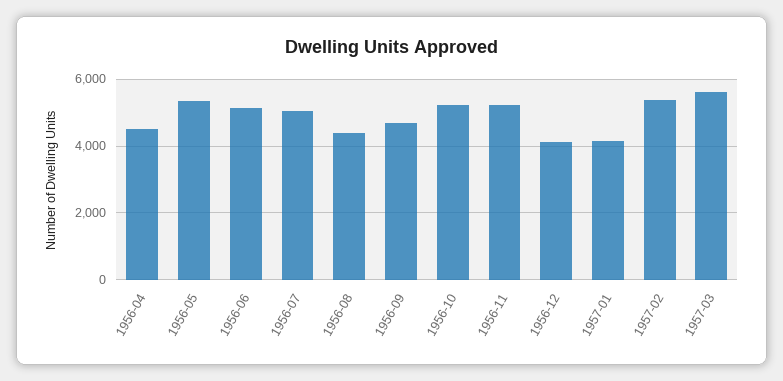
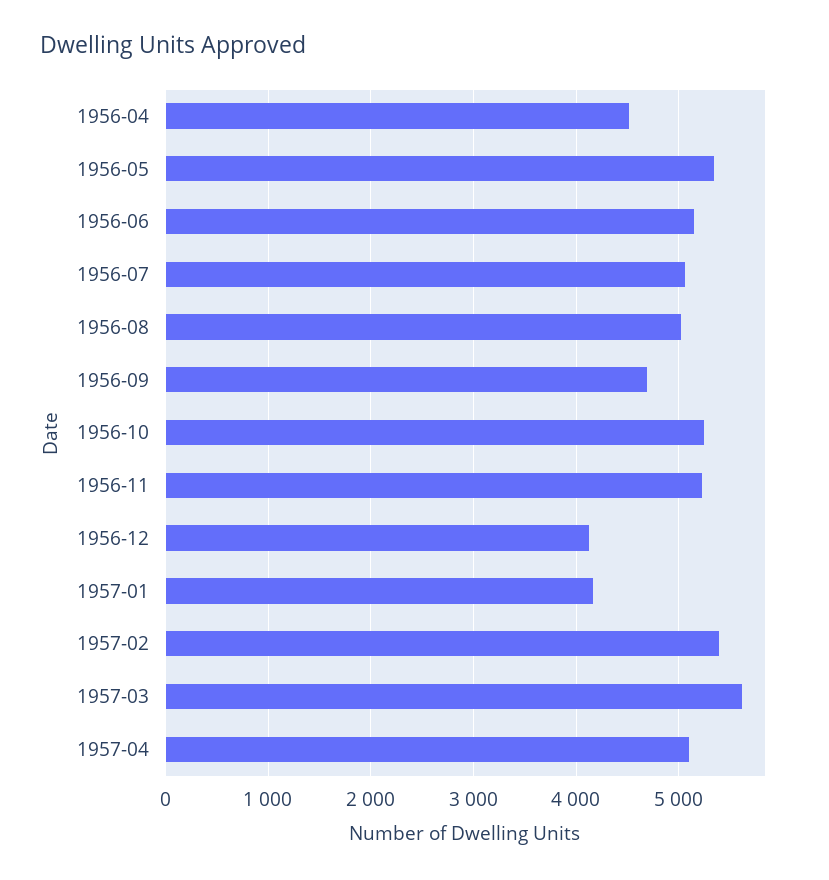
1956-08: 4400 -> 5000
1957-04: none -> 5100

